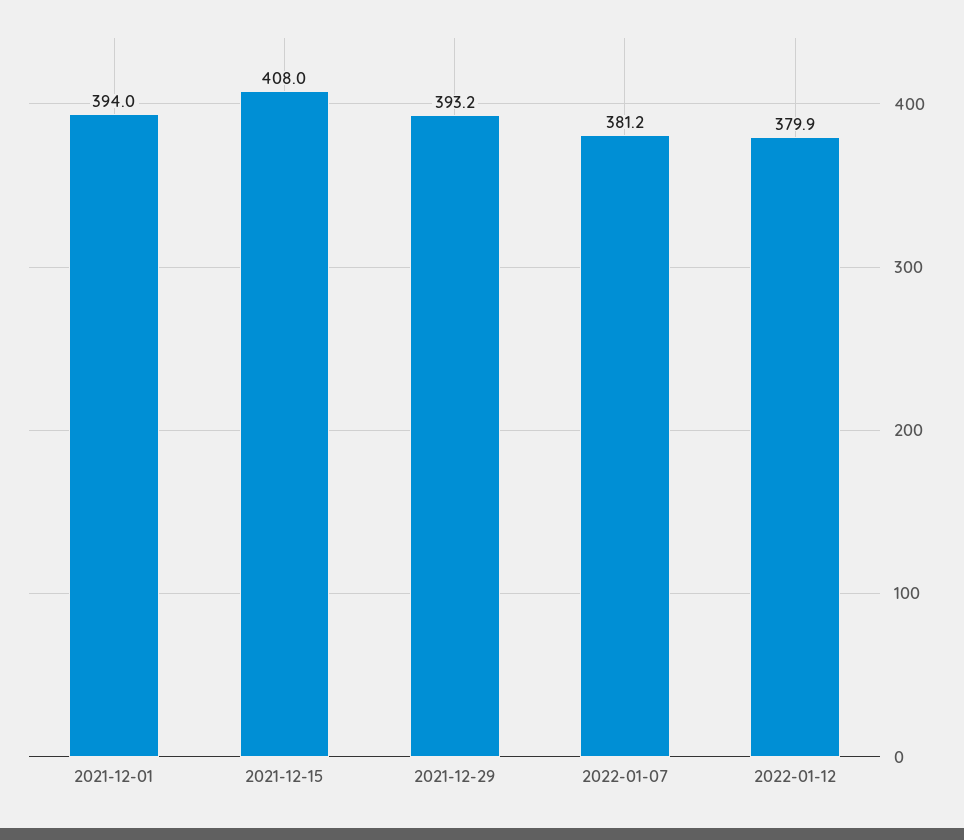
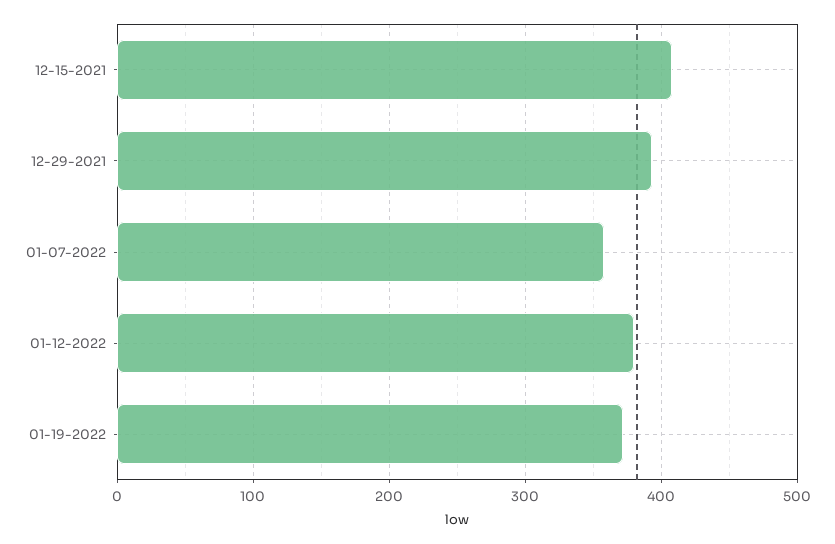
2021-12-01: 394 -> none
2022-01-07: 381.2 -> 360
01-19-2022: none -> 370

